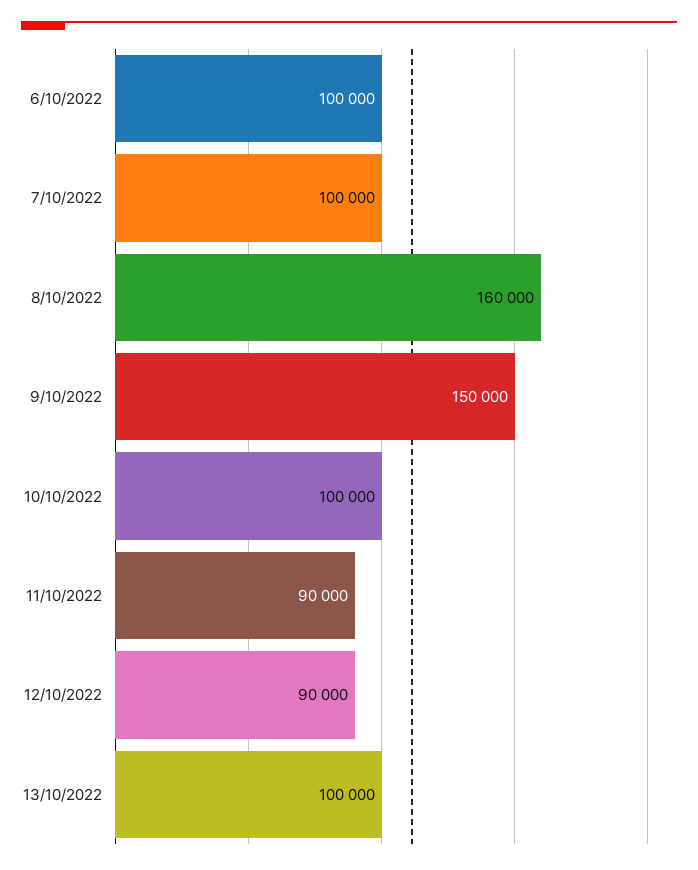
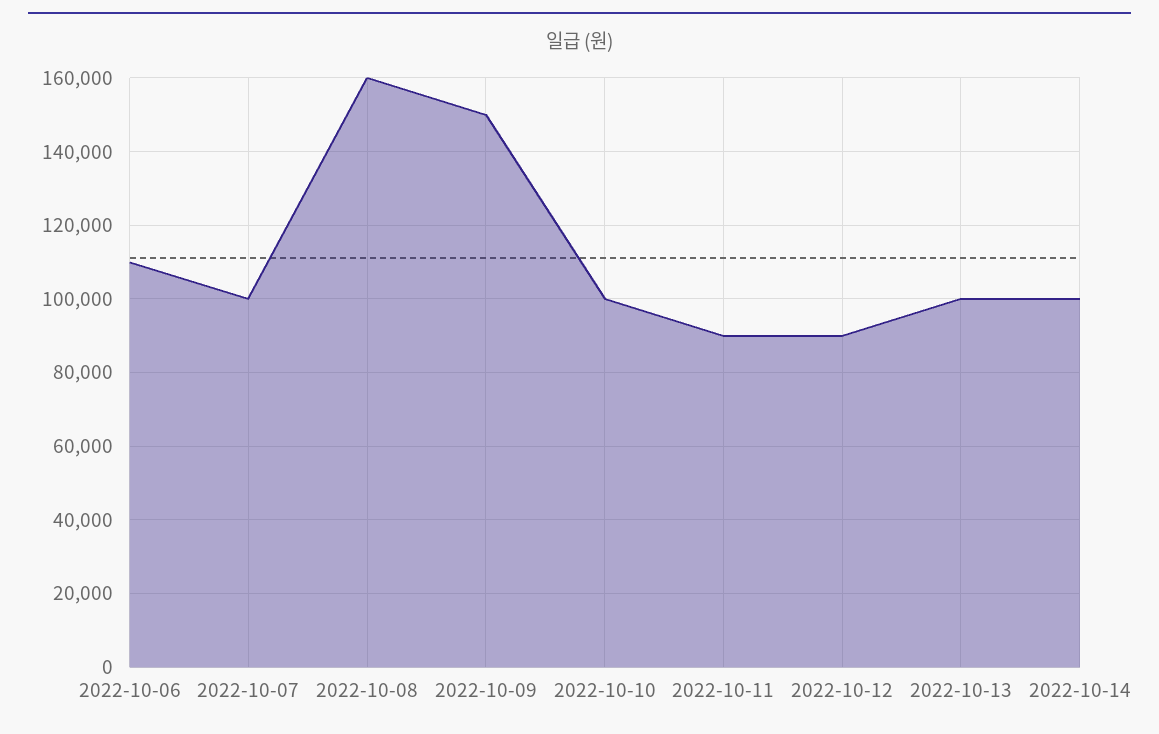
6/10/2022: 100000 -> 110000
2022-10-14: none -> 100000

